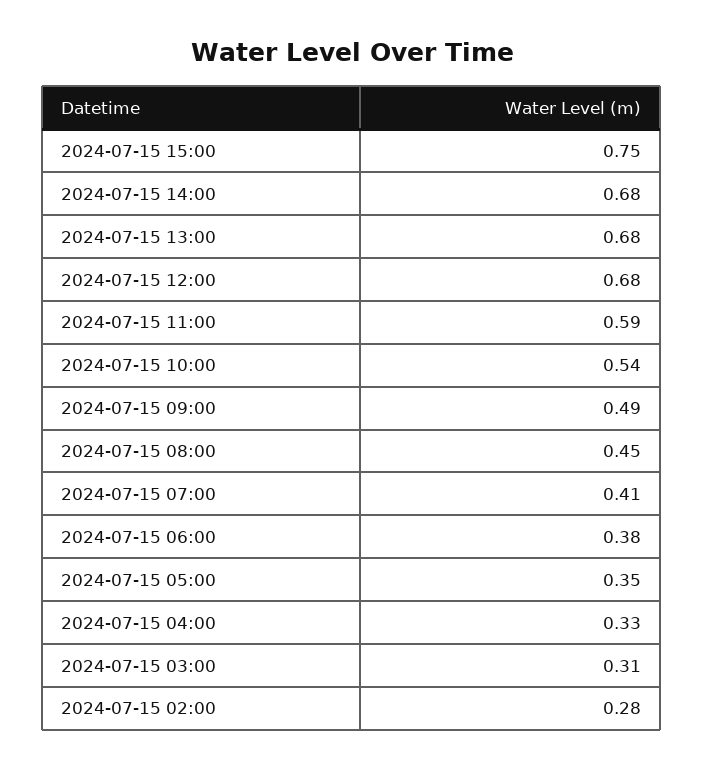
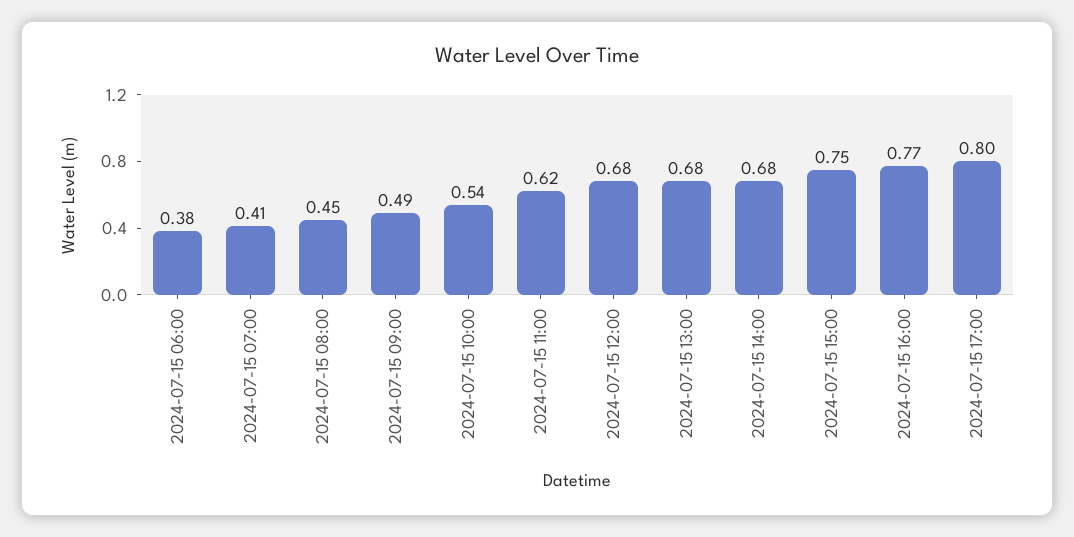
2024-07-15 11:00: 0.59 -> 0.62
2024-07-15 05:00: 0.35 -> none
2024-07-15 04:00: 0.33 -> none
2024-07-15 03:00: 0.31 -> none
2024-07-15 02:00: 0.28 -> none
2024-07-15 16:00: none -> 0.77
2024-07-15 17:00: none -> 0.8

